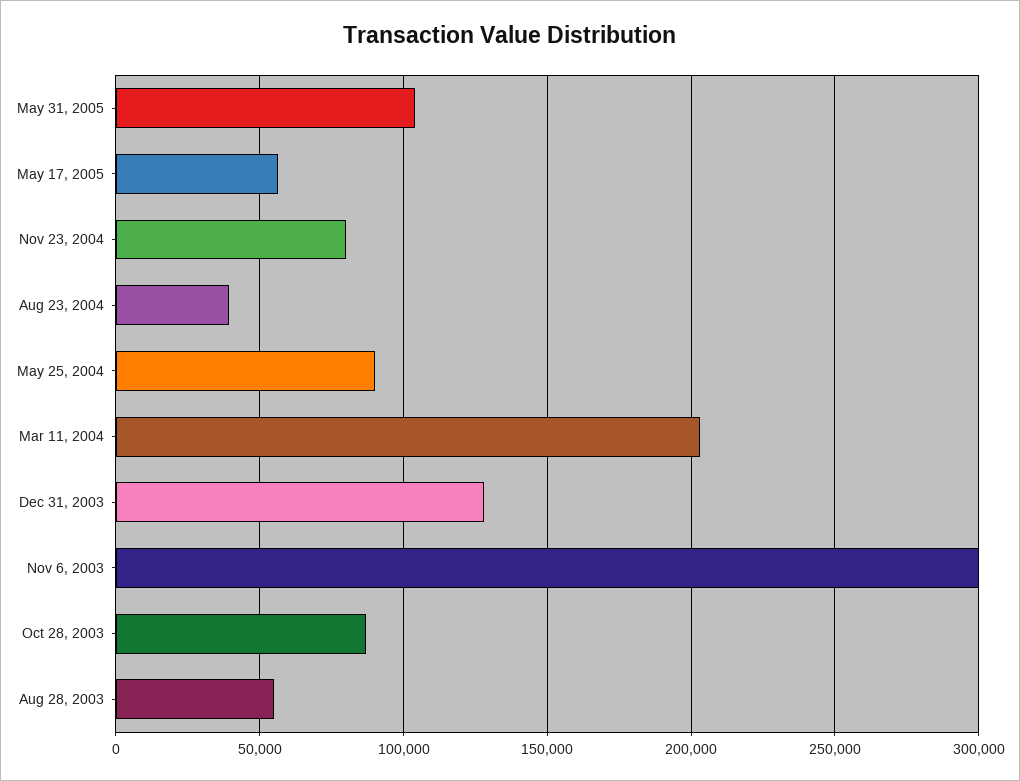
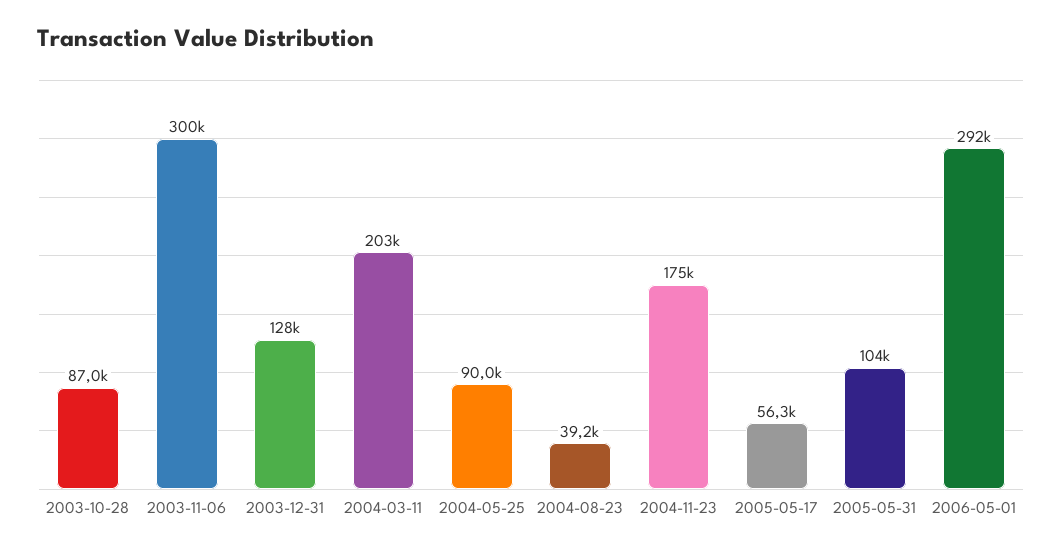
Nov 23, 2004: 80000 -> 175000
Aug 28, 2003: 55000 -> none
2006-05-01: none -> 292000

